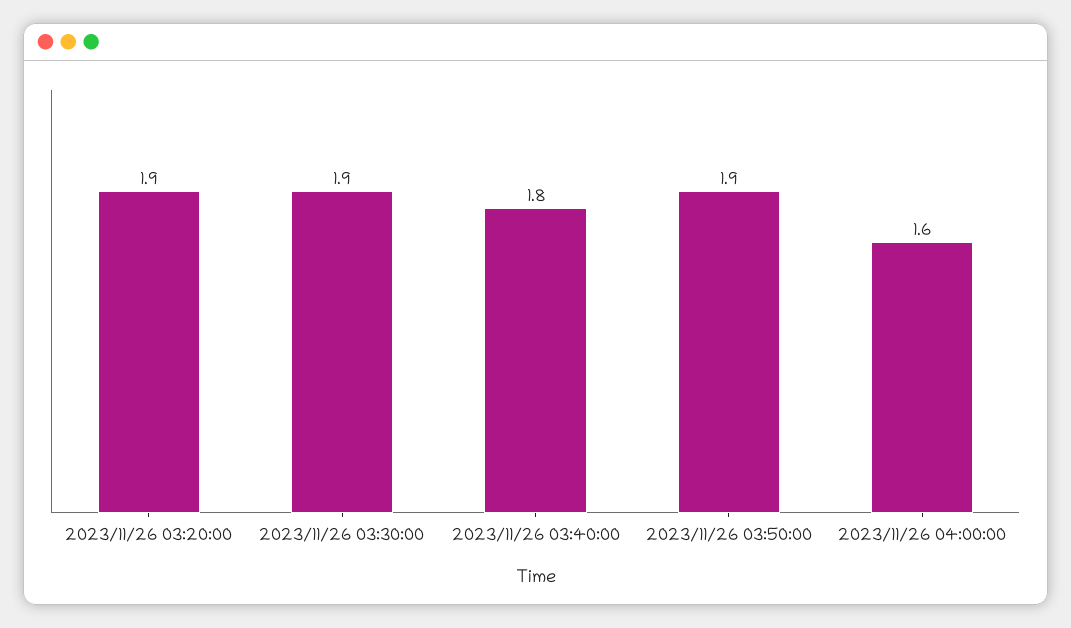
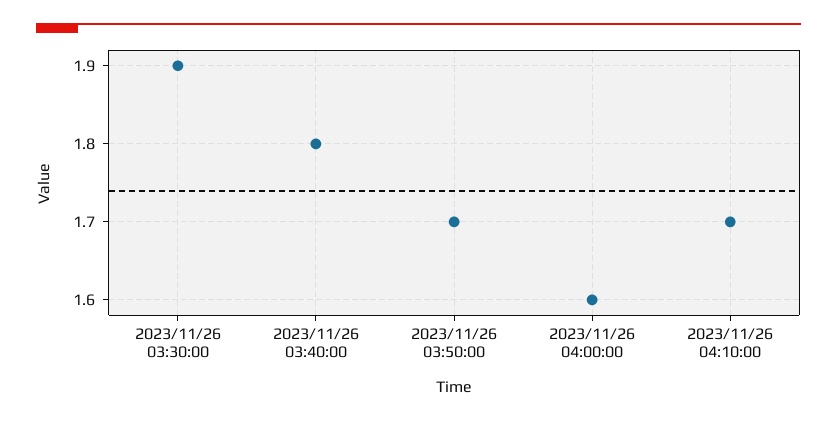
2023/11/26 03:20:00: 1.9 -> none
2023/11/26 03:50:00: 1.9 -> 1.7
2023/11/26 04:10:00: none -> 1.7

